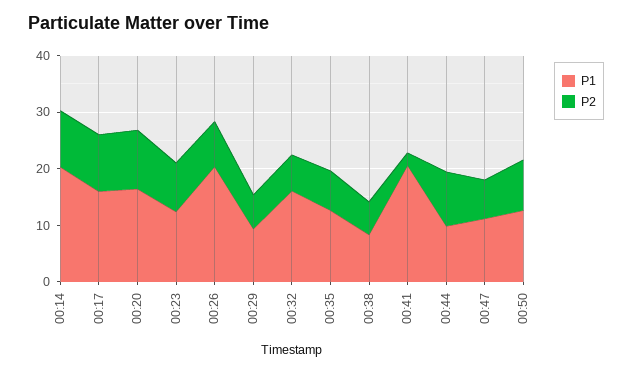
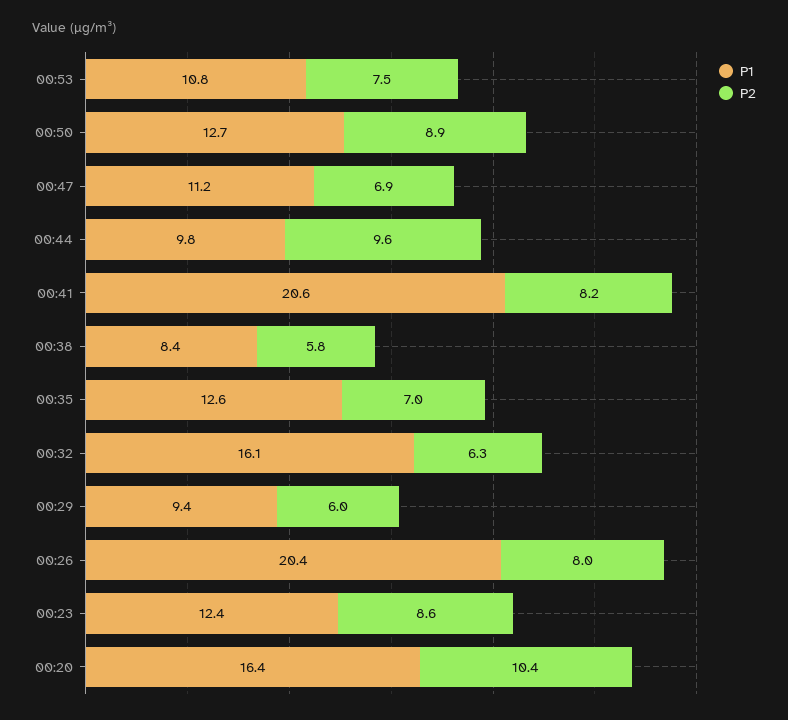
P1, 00:14: 20 -> none
P2, 00:14: 10 -> none
P1, 00:17: 16 -> none
P2, 00:17: 10 -> none
P2, 00:41: 2 -> 8.2
P1, 00:53: none -> 10.8
P2, 00:53: none -> 7.5

